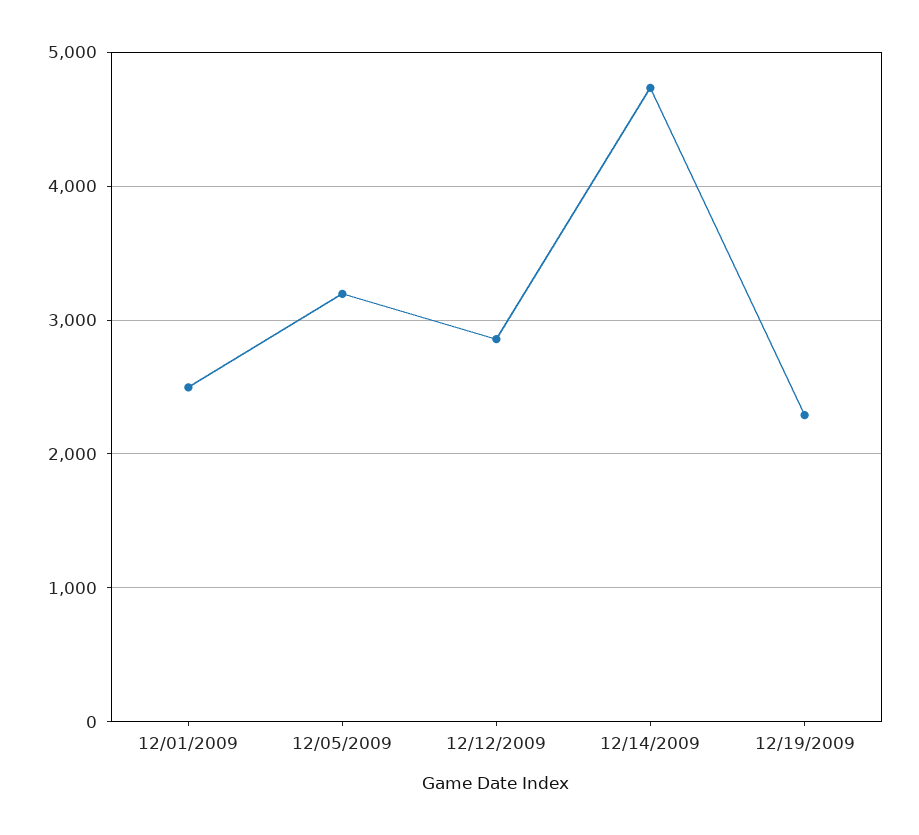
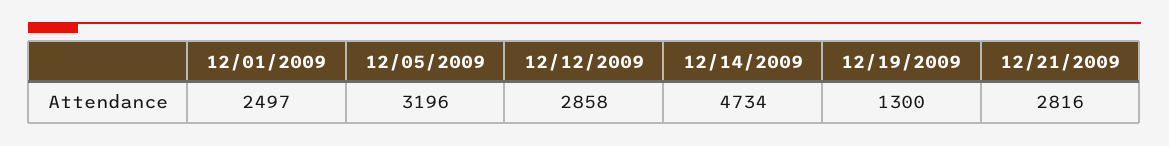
12/19/2009: 2300 -> 1300
12/21/2009: none -> 2816

